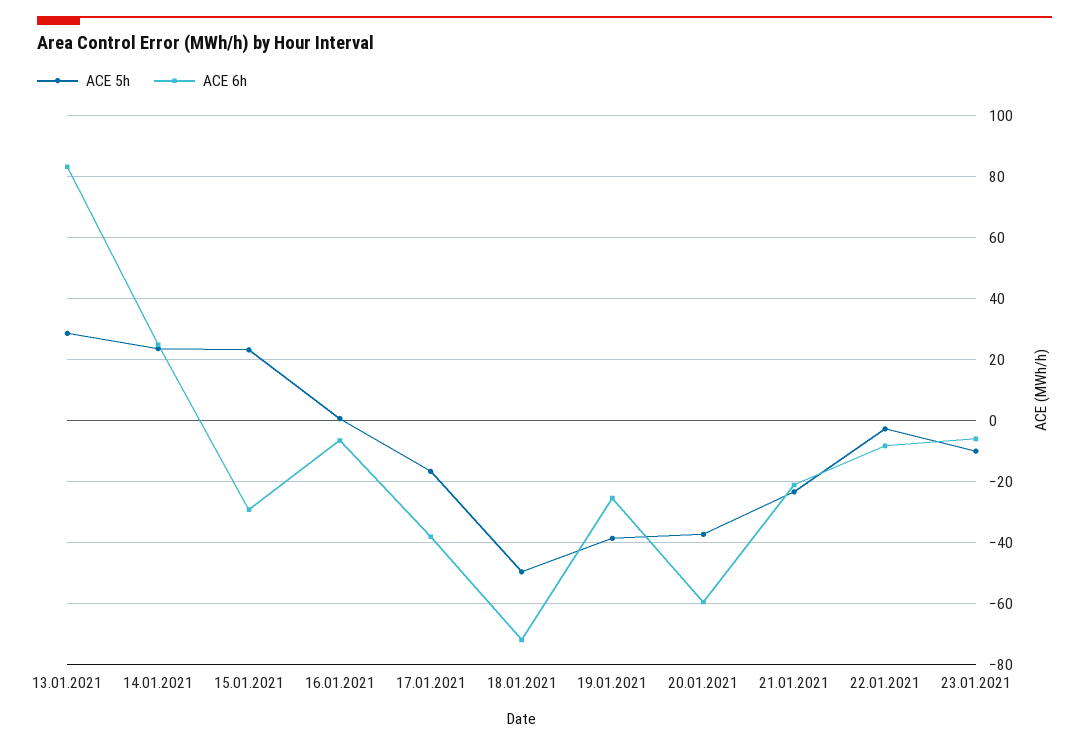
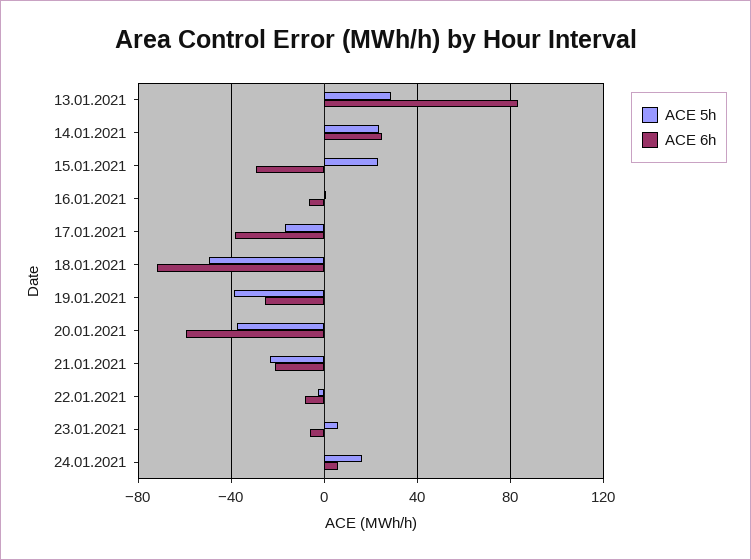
ACE 5h, 23.01.2021: -10 -> 5
ACE 5h, 24.01.2021: none -> 15
ACE 6h, 24.01.2021: none -> 5

